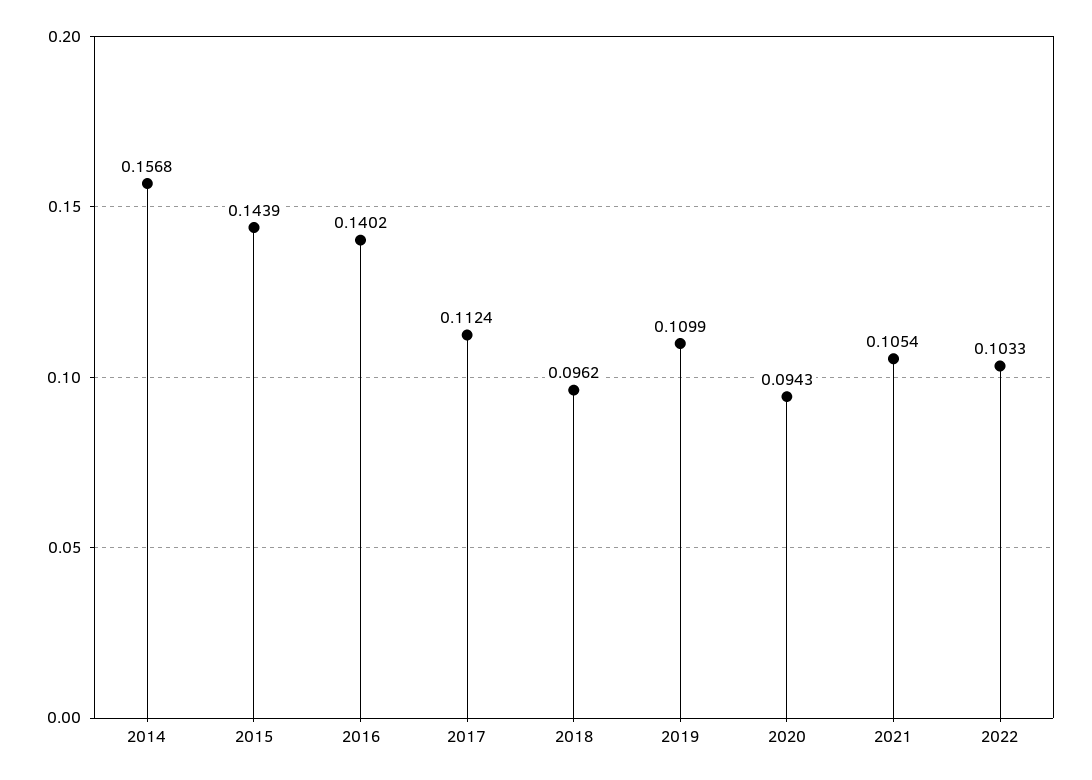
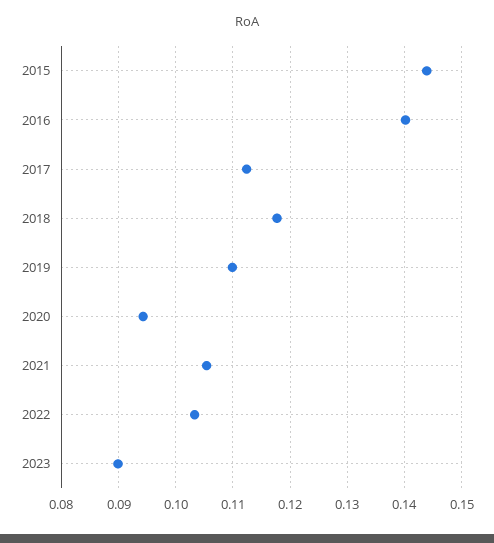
2014: 0.1568 -> none
2018: 0.0962 -> 0.118
2023: none -> 0.09

